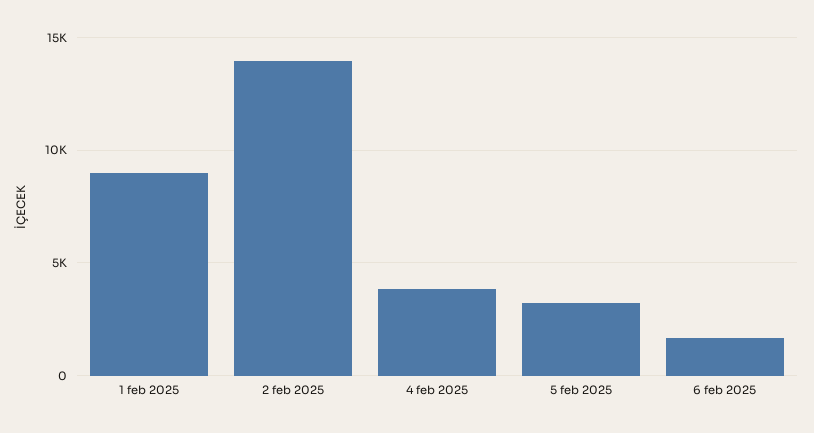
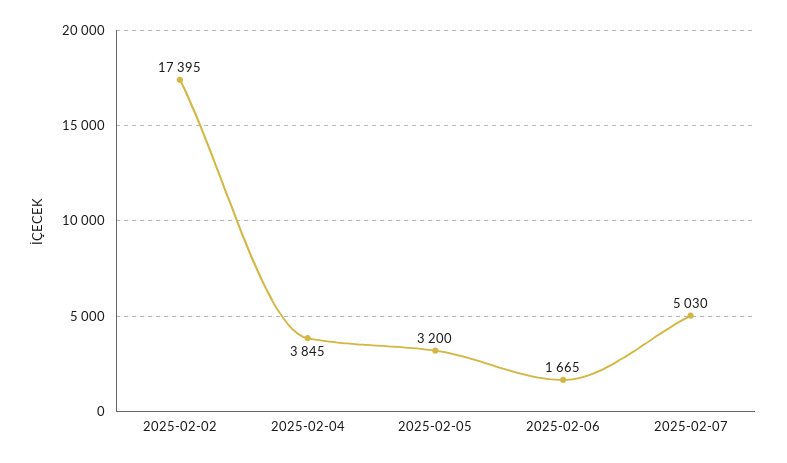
1 feb 2025: 9000 -> none
2 feb 2025: 14000 -> 17395
2025-02-07: none -> 5030

